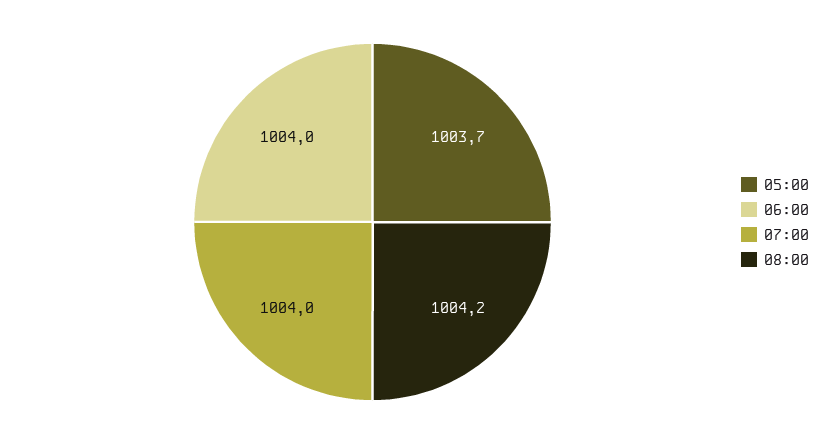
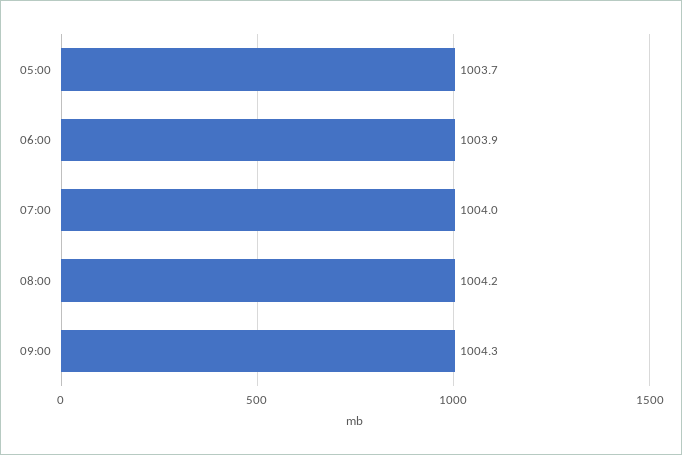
06:00: 1004 -> 1003.9
09:00: none -> 1004.3

